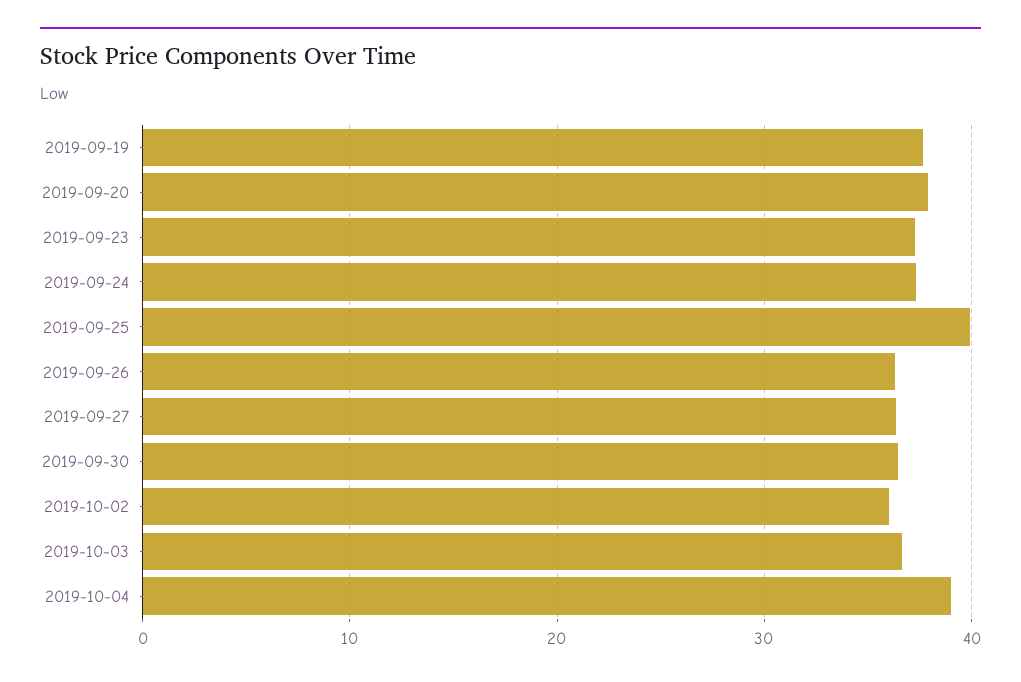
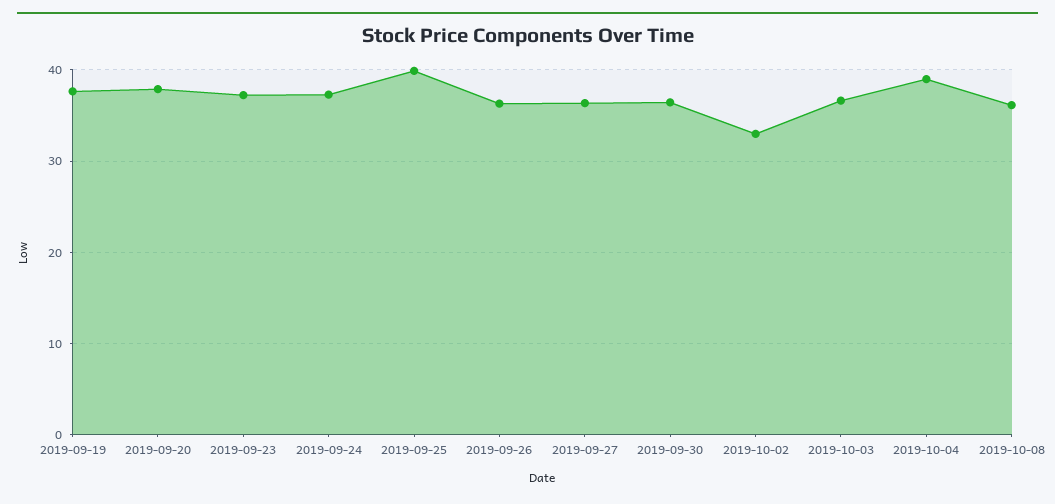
2019-10-02: 36 -> 33
2019-10-08: none -> 36

